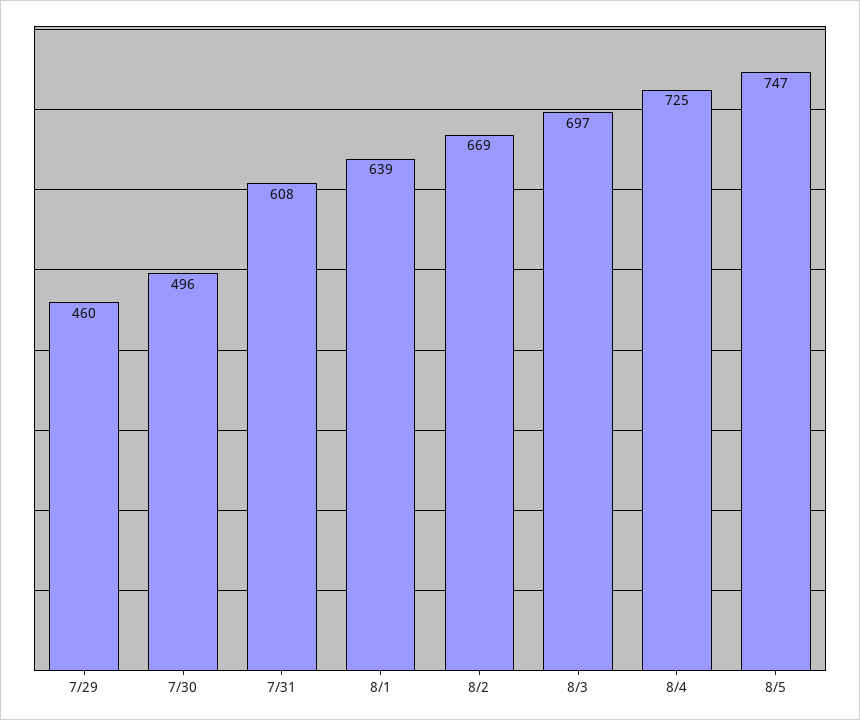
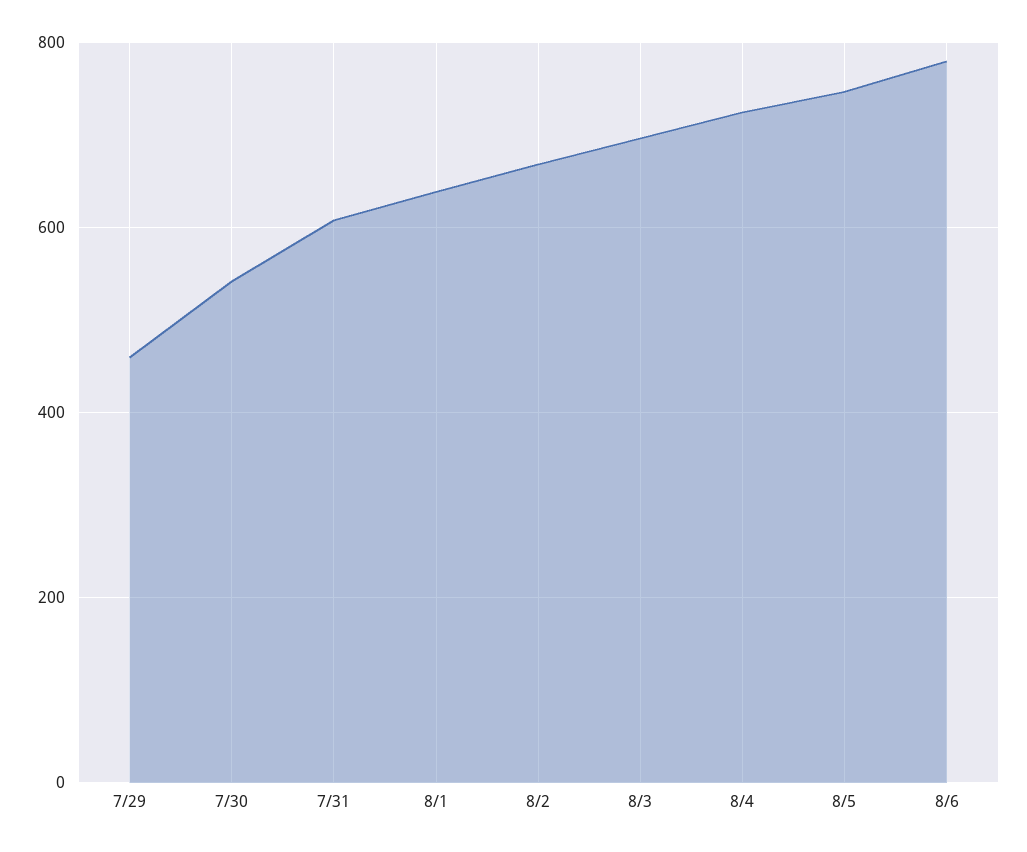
7/30: 496 -> 540
8/6: none -> 780

